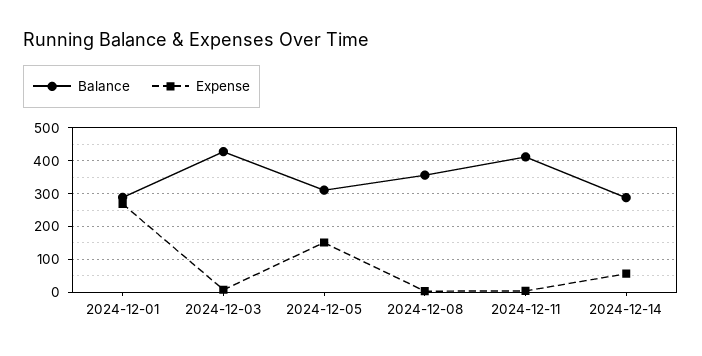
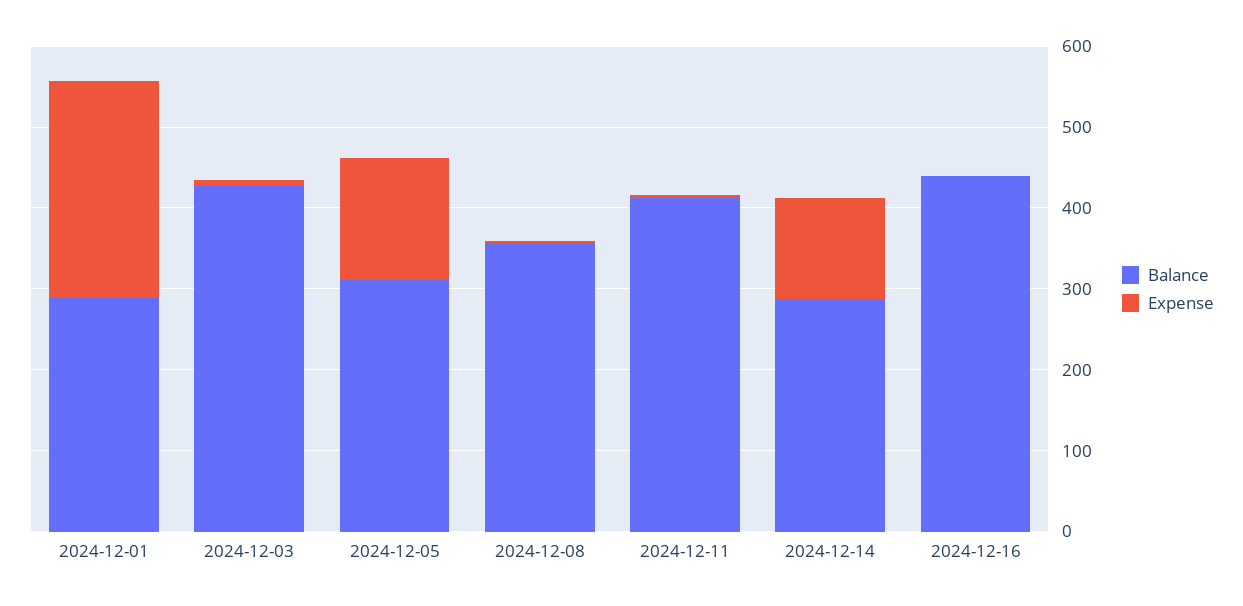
Expense, 2024-12-14: 60 -> 120
Balance, 2024-12-16: none -> 440
Expense, 2024-12-16: none -> 0

